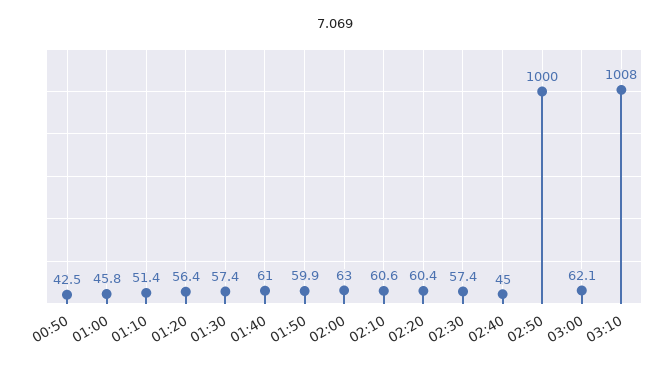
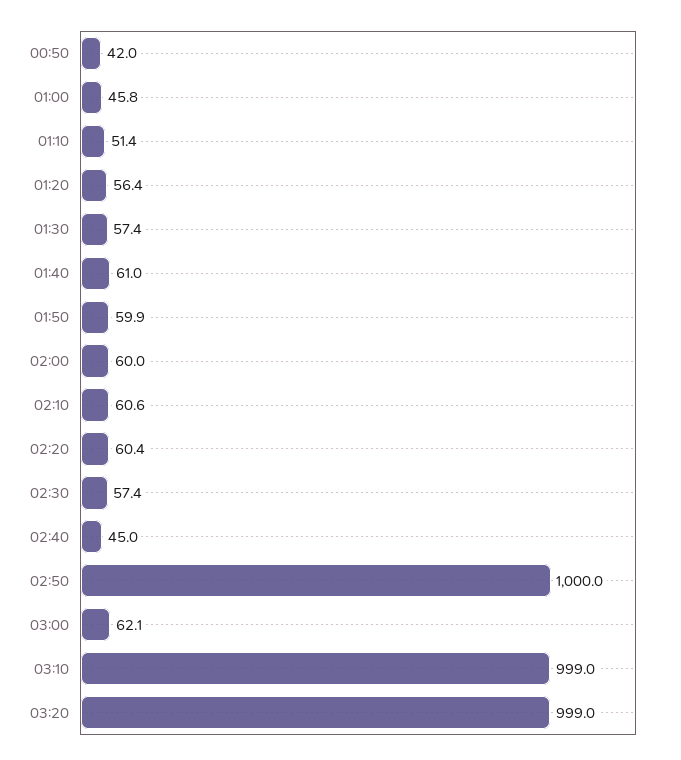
00:50: 42.5 -> 42
02:00: 63 -> 60
03:10: 1008 -> 999
03:20: none -> 999

